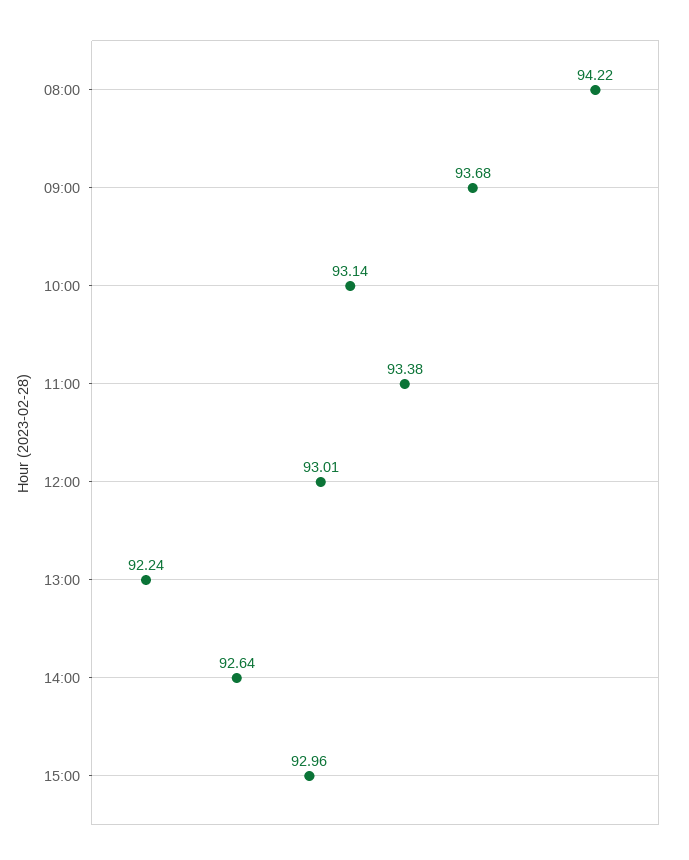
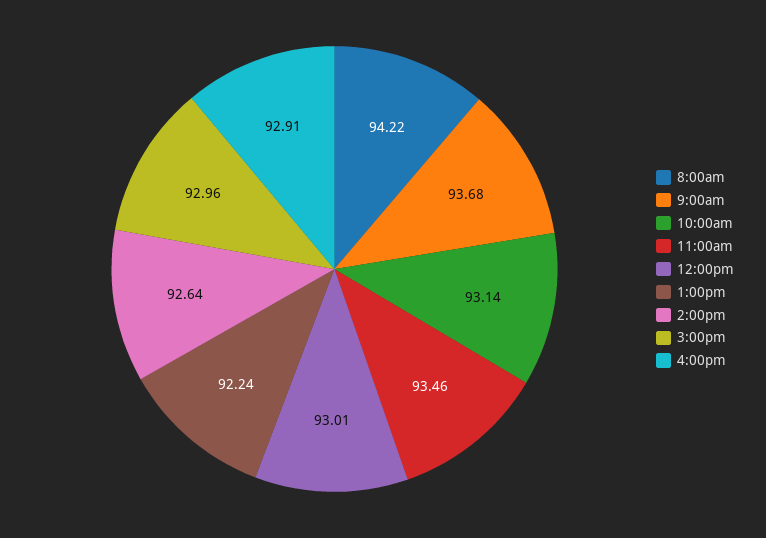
11:00: 93.38 -> 93.46
4:00pm: none -> 92.91

